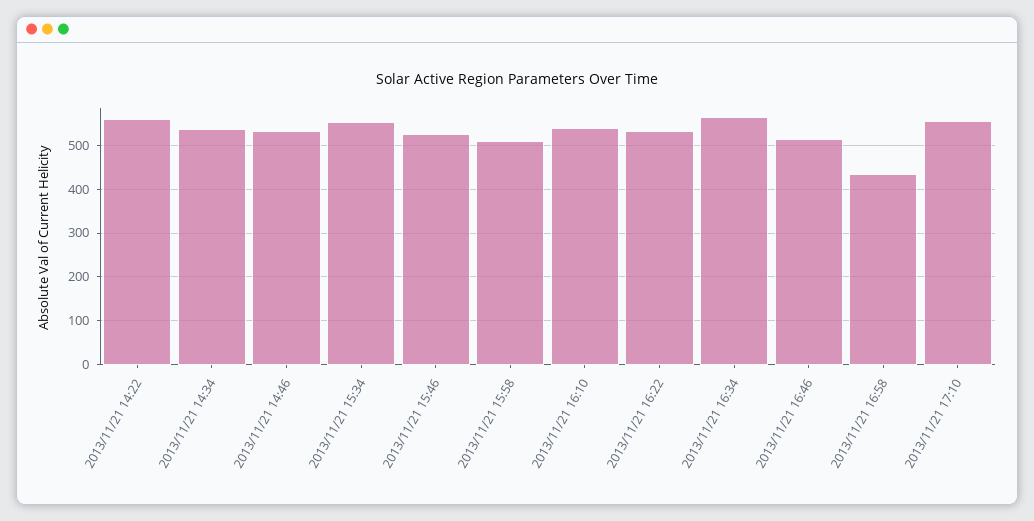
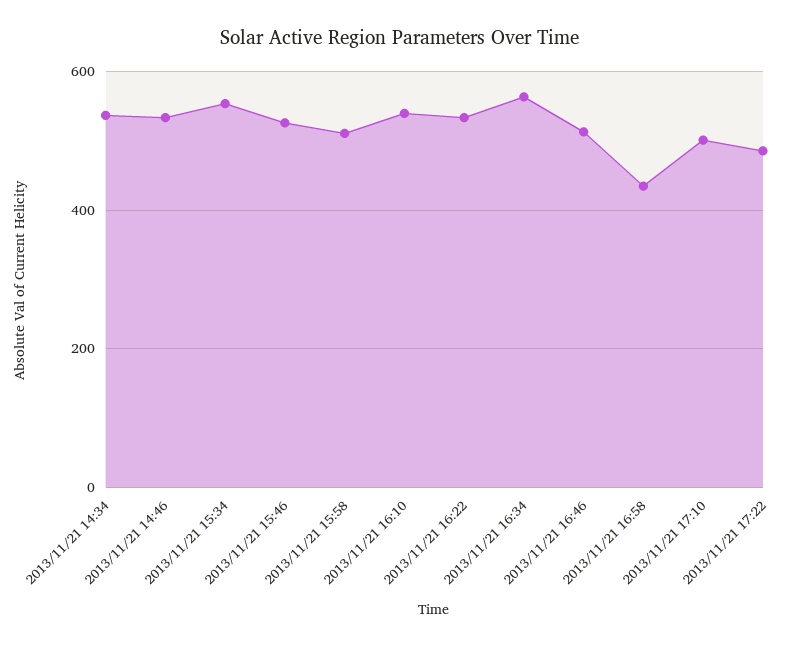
2013/11/21 14:22: 560 -> none
2013/11/21 17:10: 560 -> 500
2013/11/21 17:22: none -> 480

